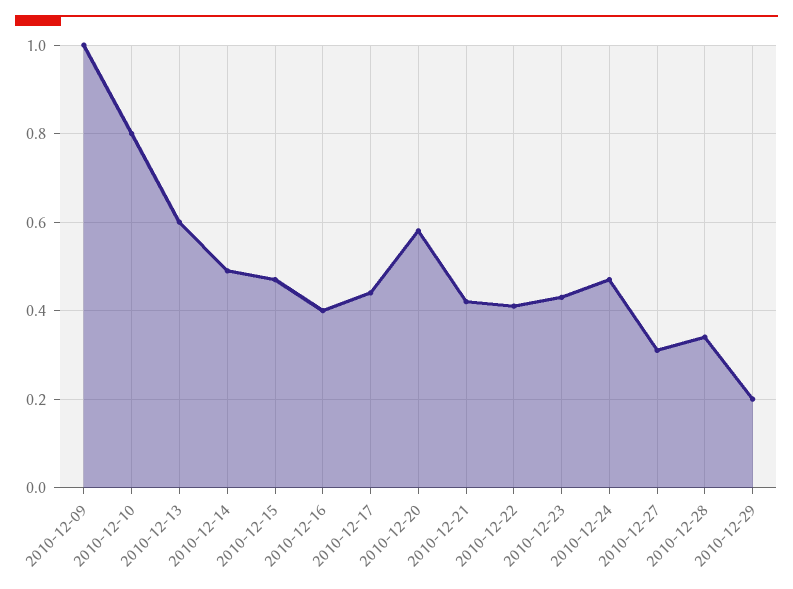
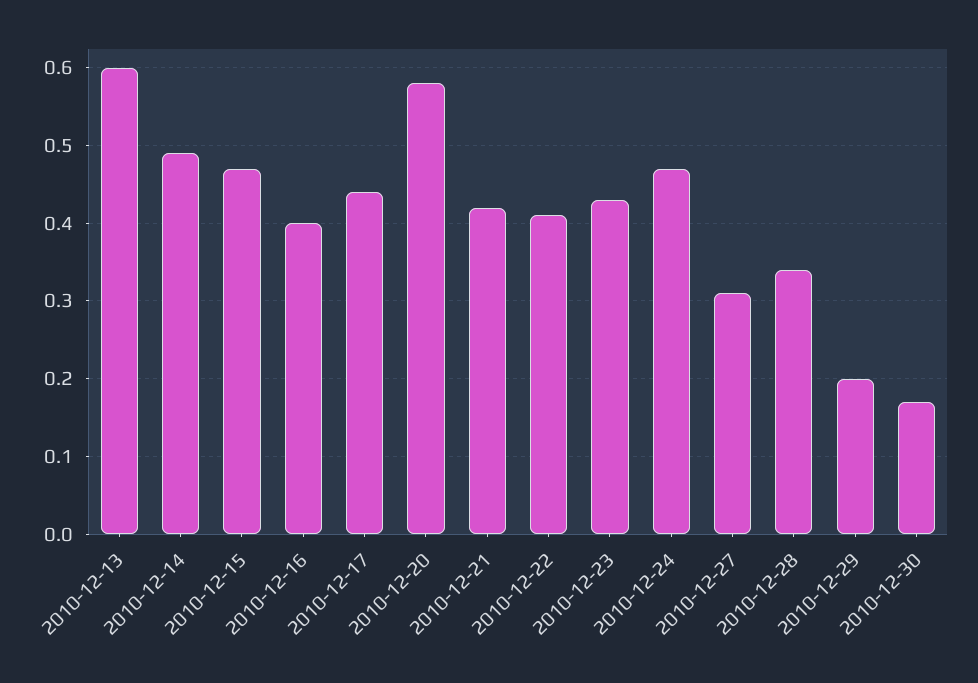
2010-12-09: 1 -> none
2010-12-10: 0.8 -> none
2010-12-30: none -> 0.17

